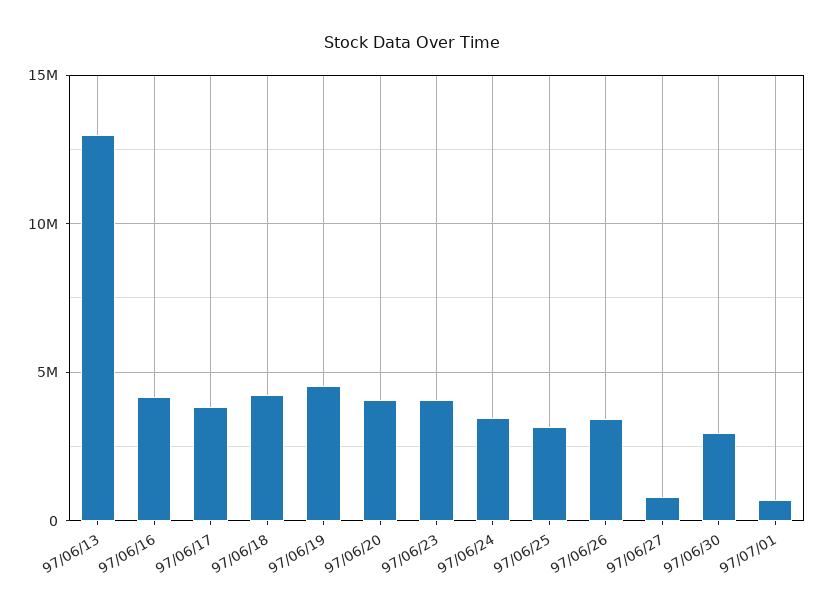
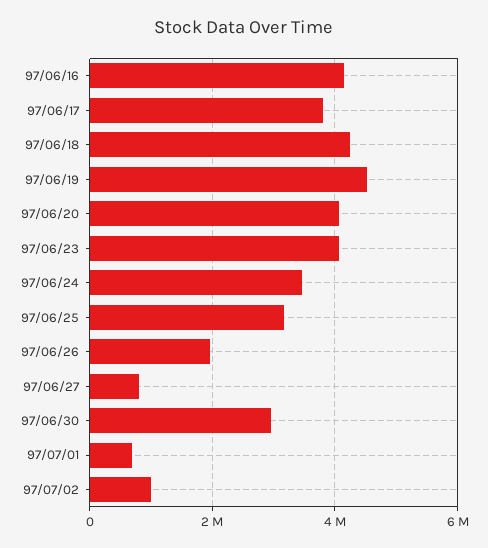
97/06/13: 13000000 -> none
97/06/26: 3500000 -> 2000000
97/07/02: none -> 1000000

